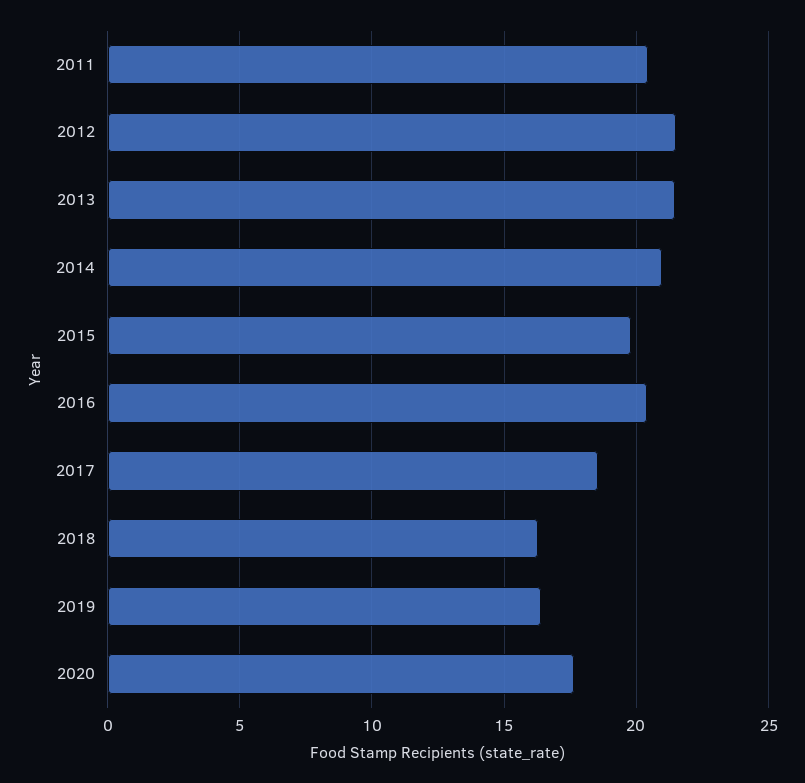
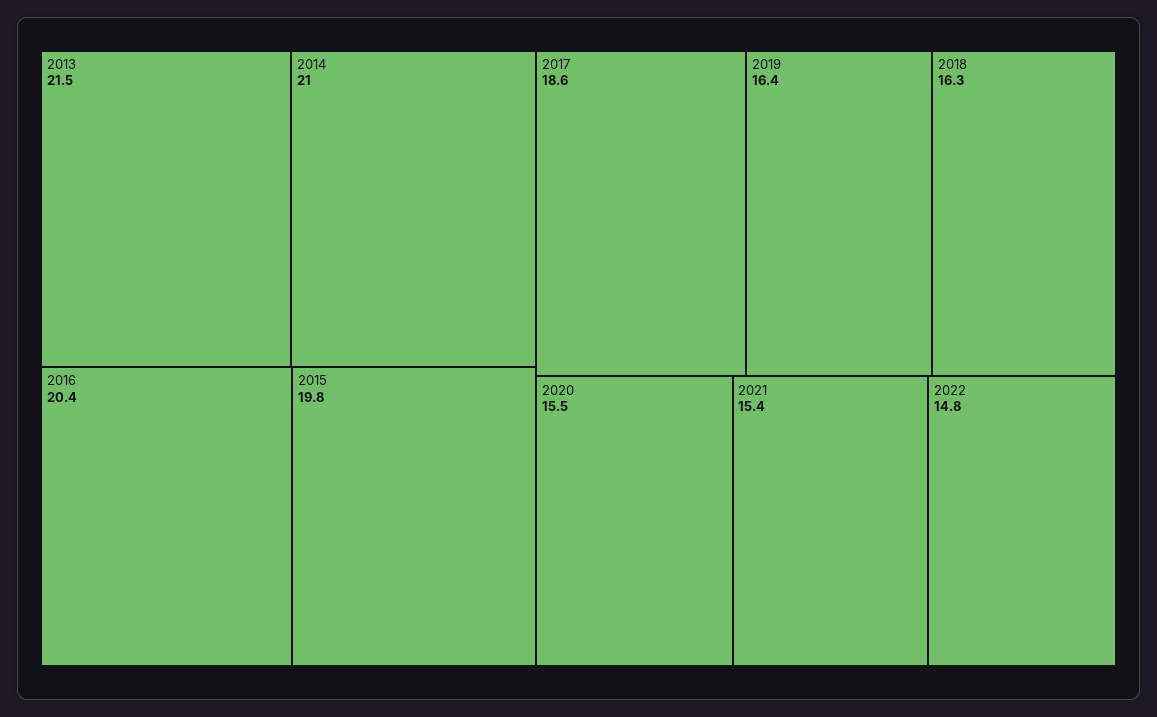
2011: 20.5 -> none
2012: 21.5 -> none
2020: 17.5 -> 15.5
2021: none -> 15.4
2022: none -> 14.8

